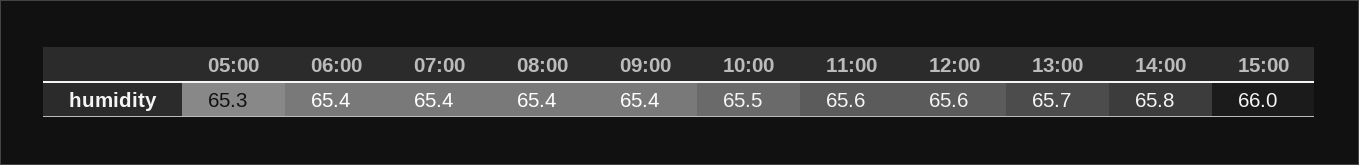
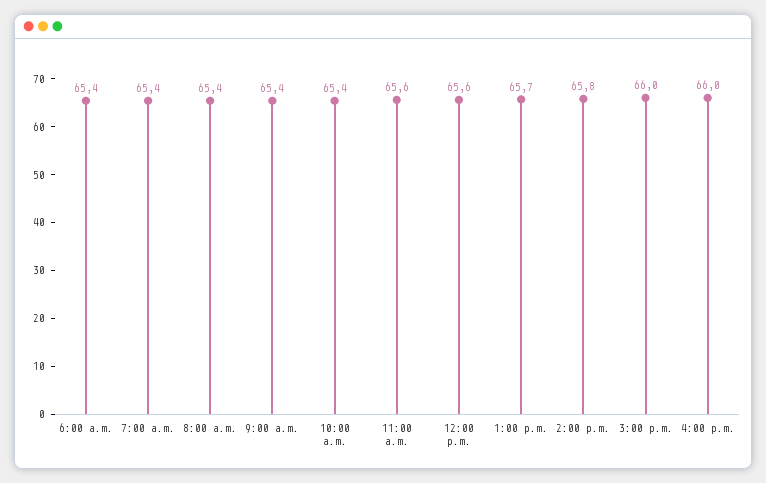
05:00: 65.3 -> none
10:00: 65.5 -> 65.4
4:00 p.m.: none -> 66

